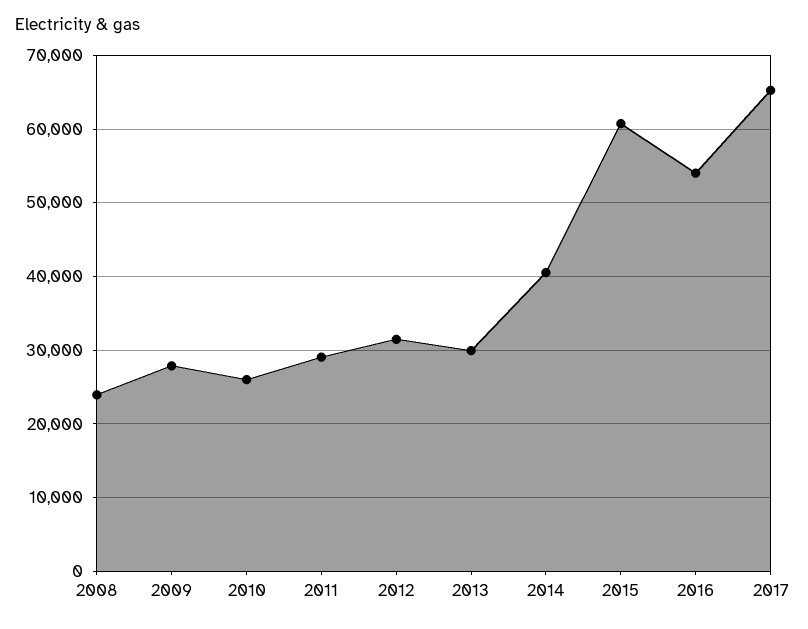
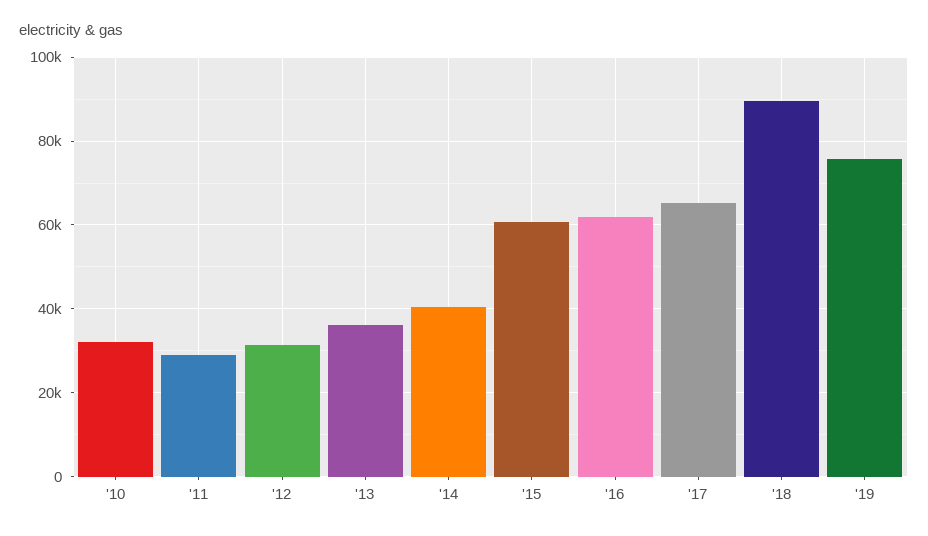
2008: 24000 -> none
2009: 28000 -> none
2010: 26000 -> 32000
2013: 30000 -> 36000
2016: 54000 -> 62000
'18: none -> 90000
'19: none -> 76000

